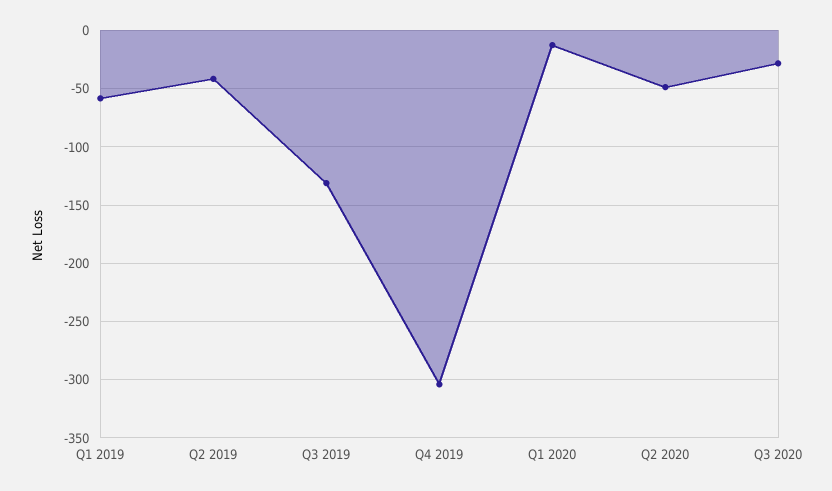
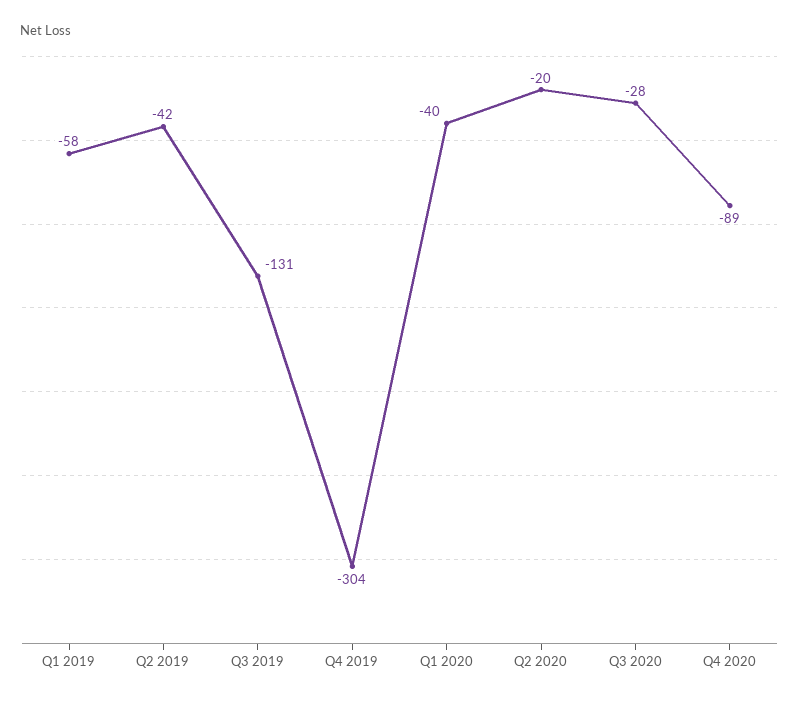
Q1 2020: -10 -> -40
Q2 2020: -50 -> -20
Q4 2020: none -> -89

